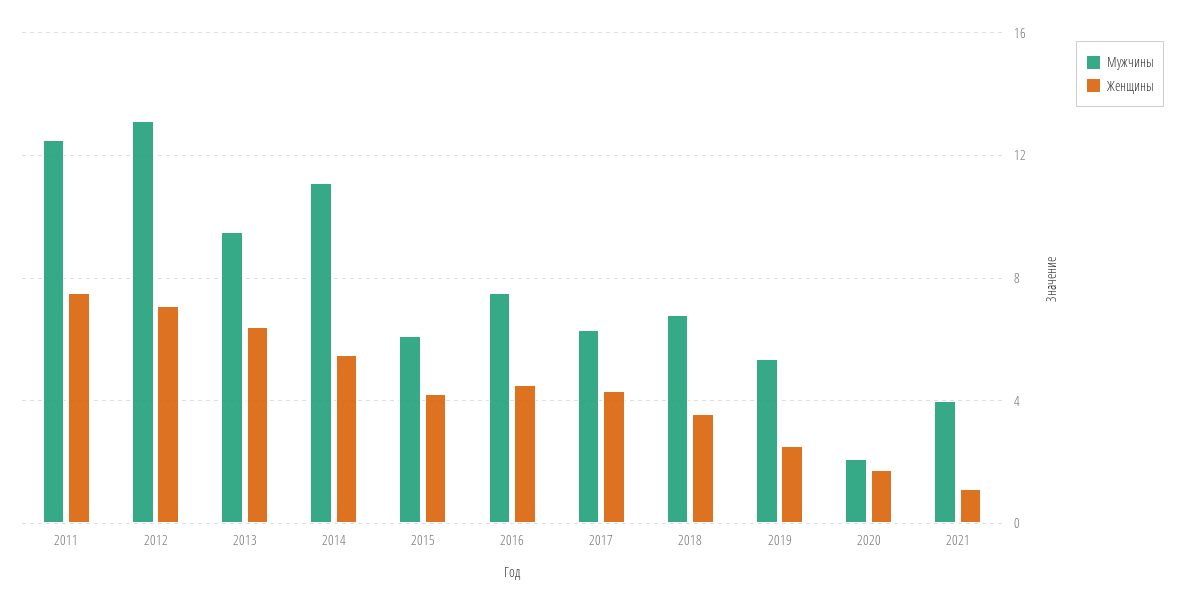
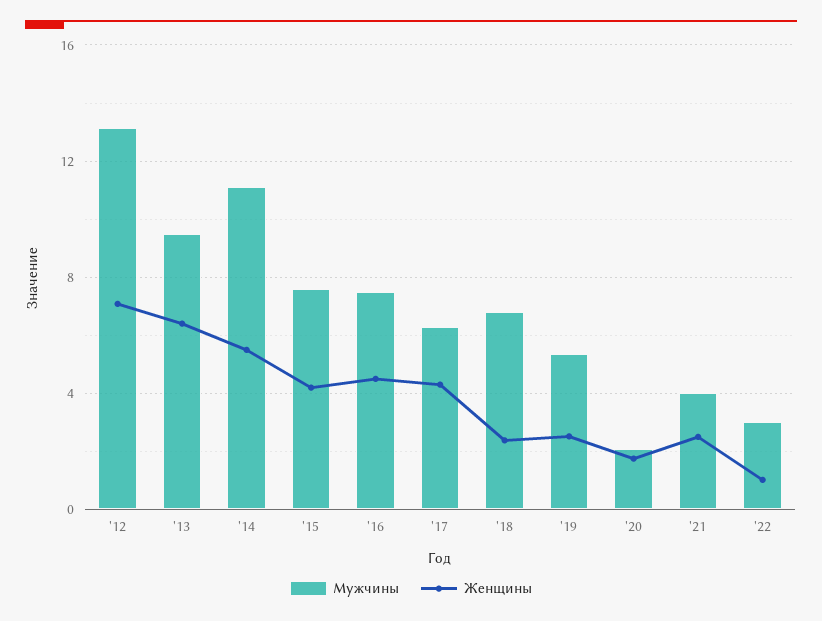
Мужчины, 2011: 12.5 -> none
Женщины, 2011: 7.5 -> none
Мужчины, 2015: 6 -> 7.5
Женщины, 2018: 3.5 -> 2.5
Женщины, 2021: 1 -> 2.5
Мужчины, '22: none -> 3
Женщины, '22: none -> 1

